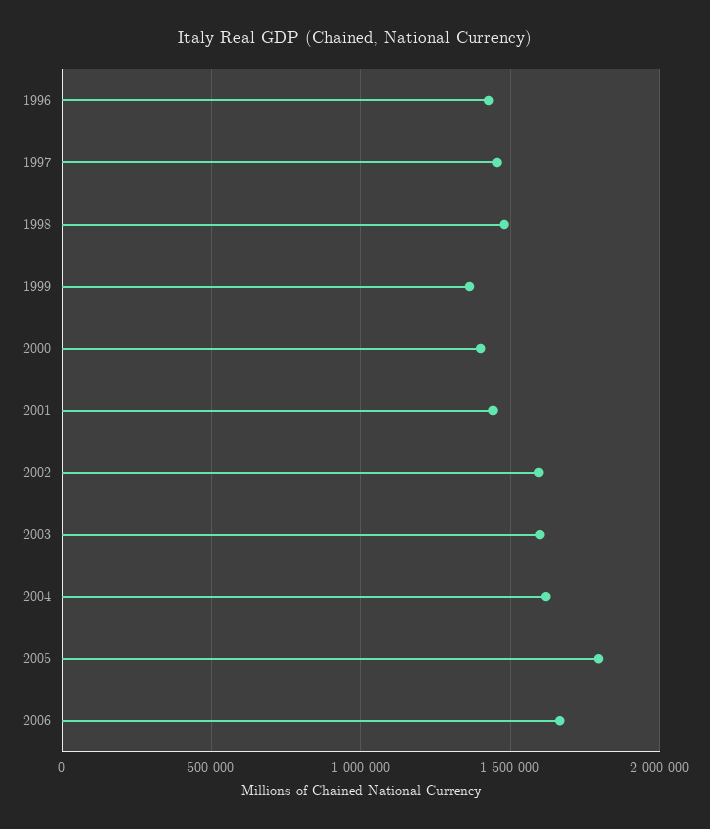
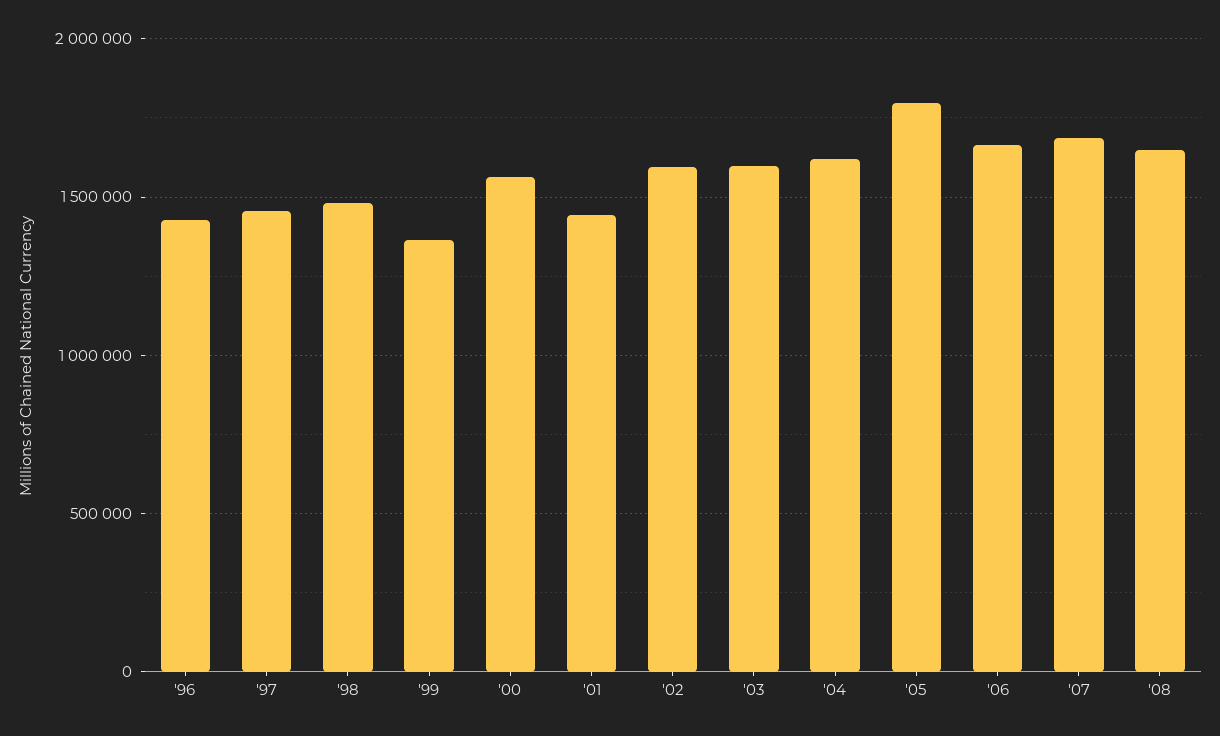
2000: 1400000 -> 1550000
'07: none -> 1700000
'08: none -> 1650000

